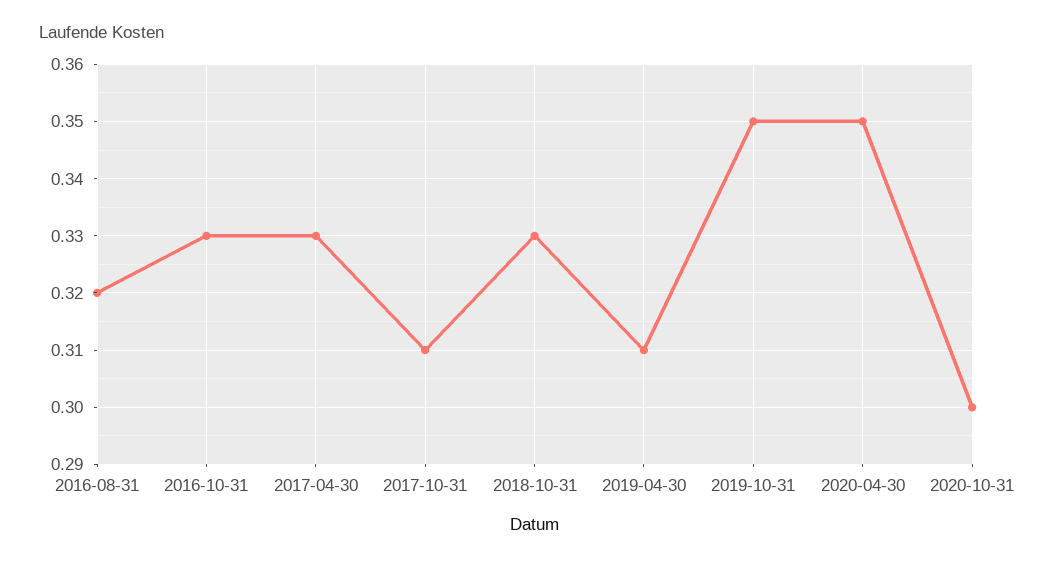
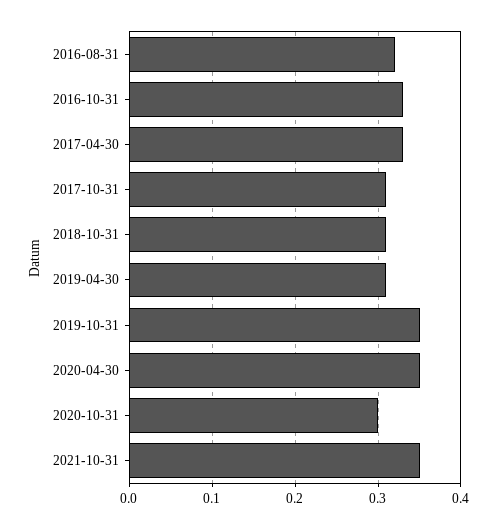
2018-10-31: 0.33 -> 0.31
2021-10-31: none -> 0.35

